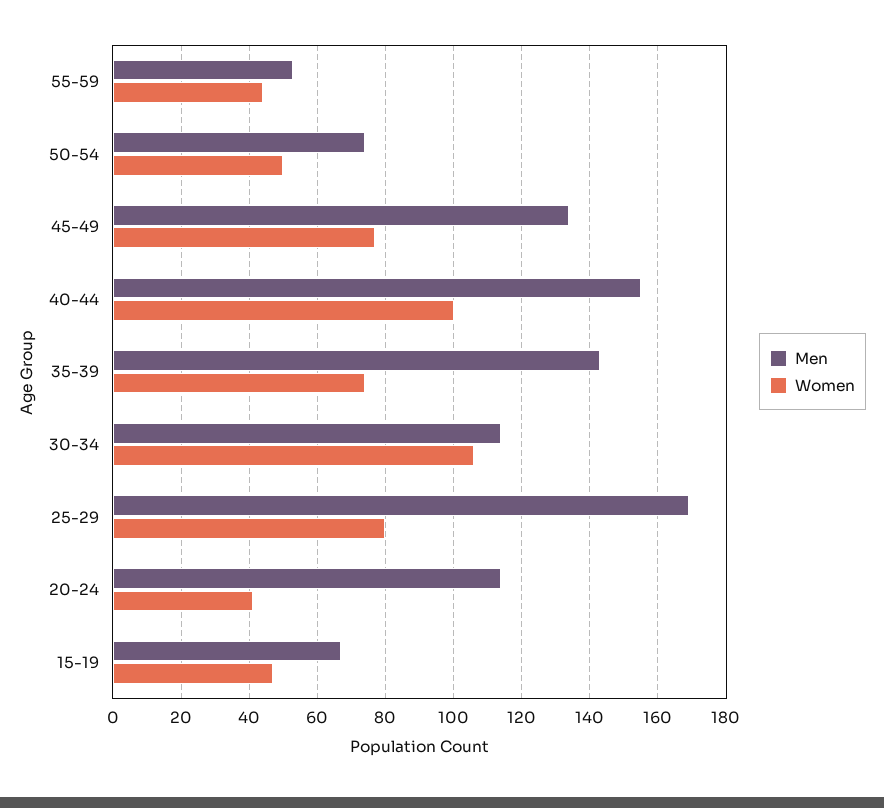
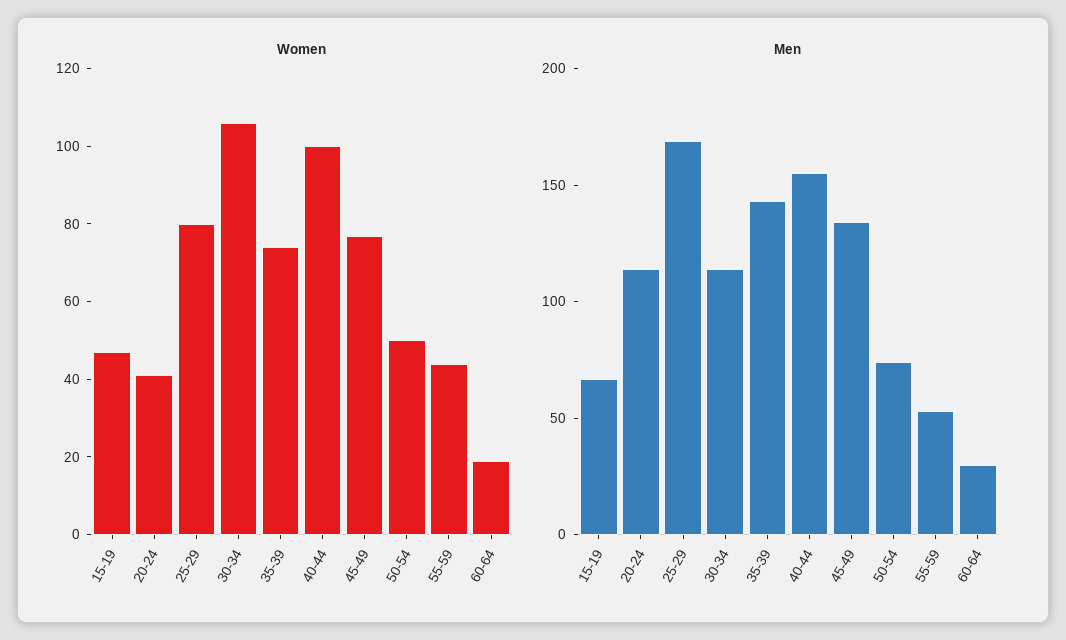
Women, 60-64: none -> 20
Men, 60-64: none -> 30

